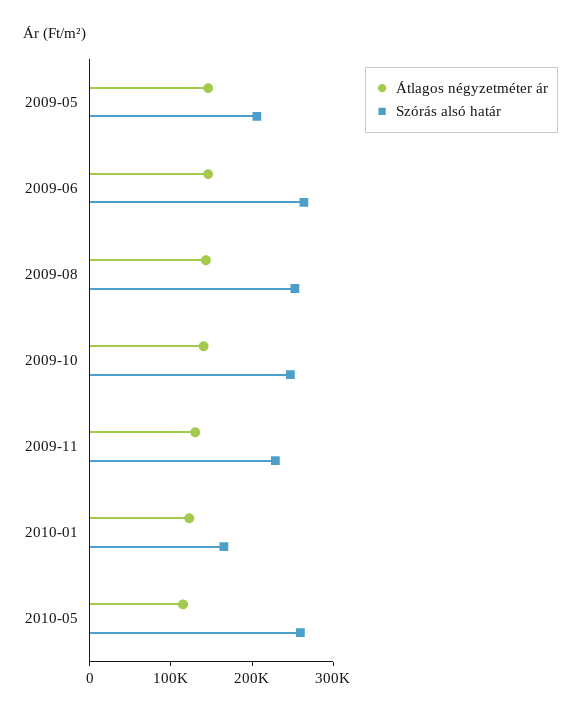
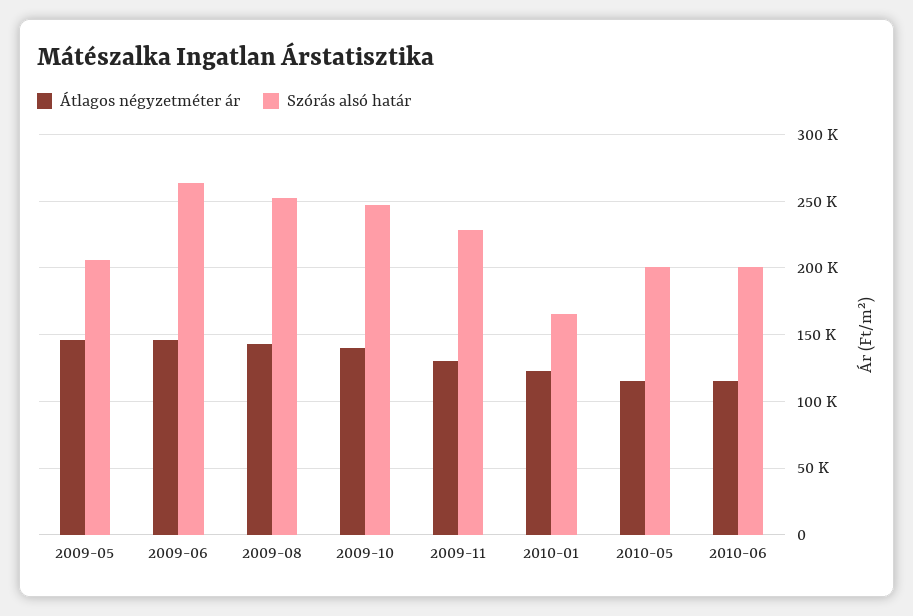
Szórás alsó határ, 2010-05: 260000 -> 200000
Átlagos négyzetméter ár, 2010-06: none -> 115000
Szórás alsó határ, 2010-06: none -> 200000

